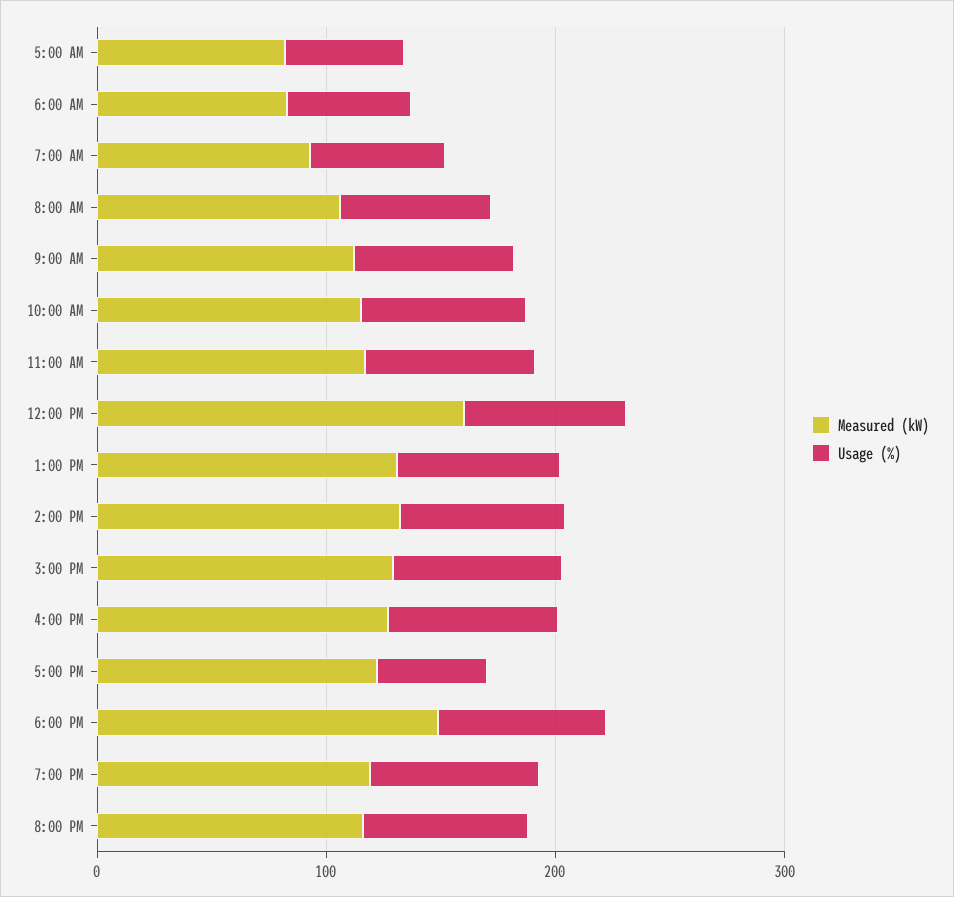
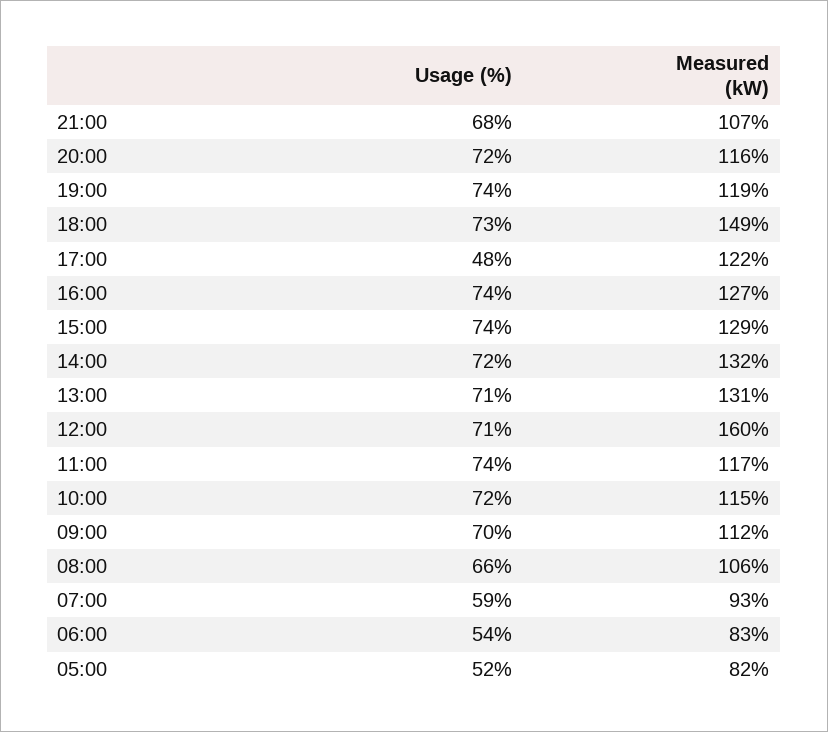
Usage (%), 21:00: none -> 68
Measured (kW), 21:00: none -> 107

